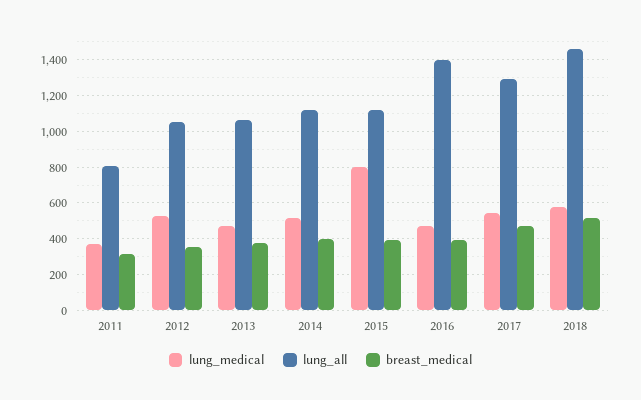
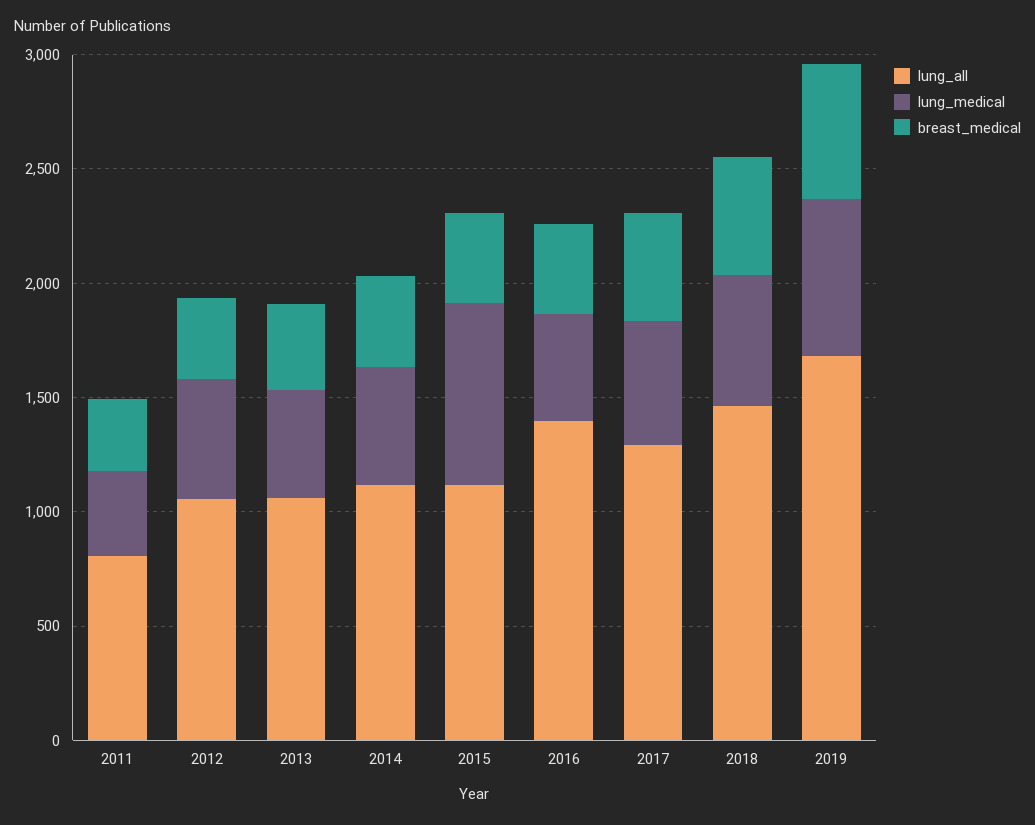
lung_all, 2019: none -> 1700
lung_medical, 2019: none -> 700
breast_medical, 2019: none -> 600

